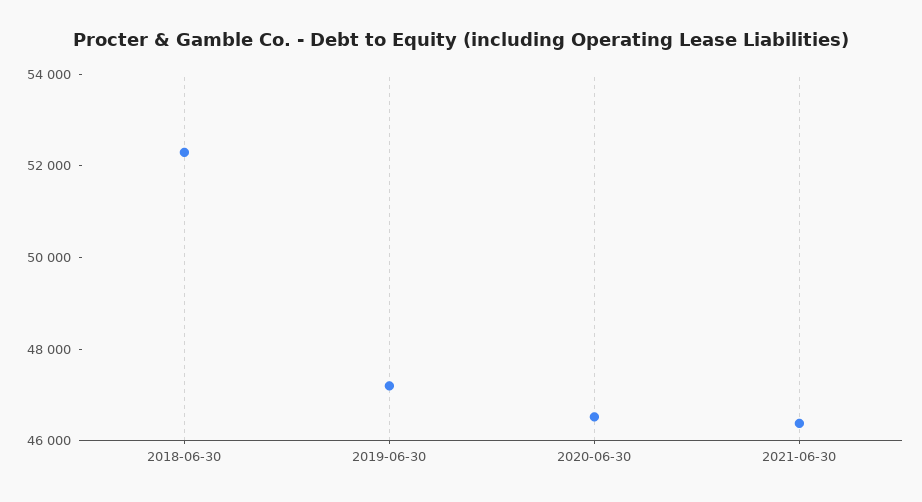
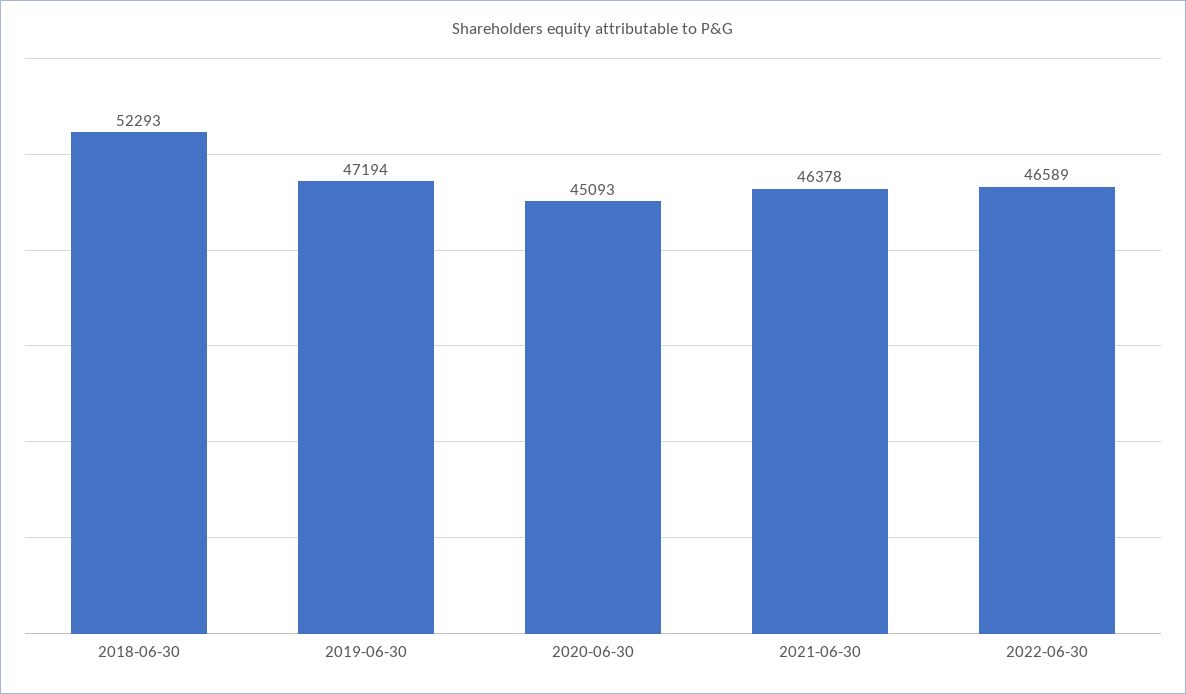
2020-06-30: 46500 -> 45093
2022-06-30: none -> 46589

